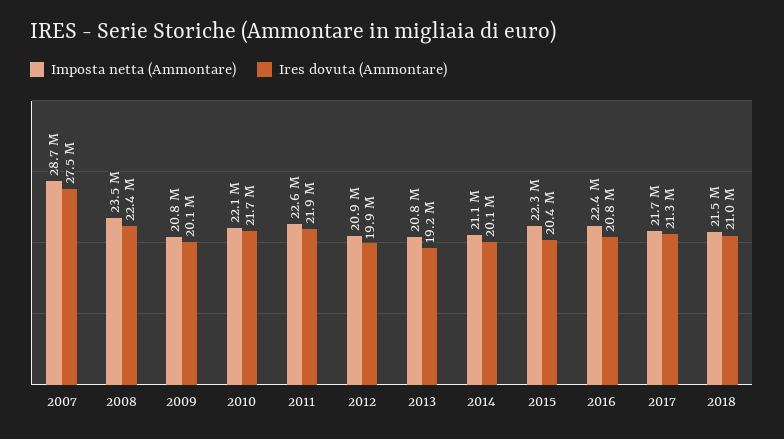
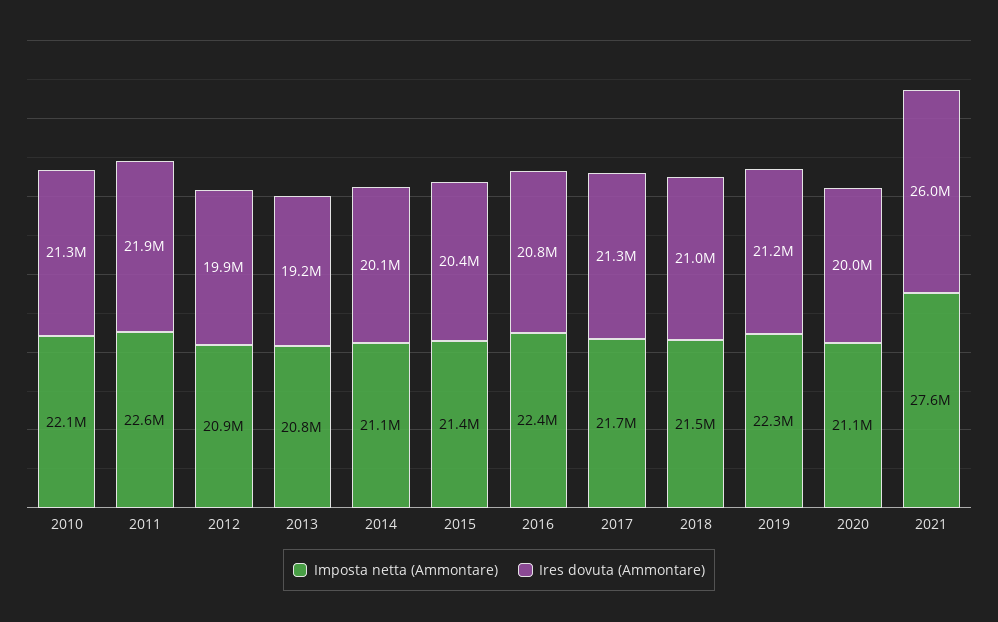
Imposta netta (Ammontare), 2007: 28700000 -> none
Ires dovuta (Ammontare), 2007: 27500000 -> none
Imposta netta (Ammontare), 2008: 23500000 -> none
Ires dovuta (Ammontare), 2008: 22400000 -> none
Imposta netta (Ammontare), 2009: 20800000 -> none
Ires dovuta (Ammontare), 2009: 20100000 -> none
Ires dovuta (Ammontare), 2010: 21700000 -> 21300000
Imposta netta (Ammontare), 2015: 22300000 -> 21400000
Imposta netta (Ammontare), 2019: none -> 22300000
Ires dovuta (Ammontare), 2019: none -> 21200000
Imposta netta (Ammontare), 2020: none -> 21100000
Ires dovuta (Ammontare), 2020: none -> 20000000
Imposta netta (Ammontare), 2021: none -> 27600000
Ires dovuta (Ammontare), 2021: none -> 26000000

